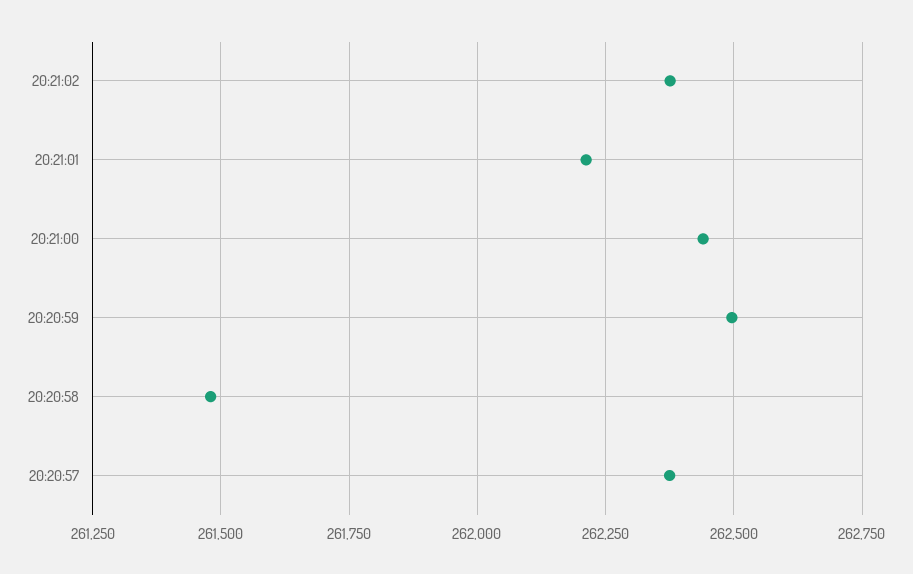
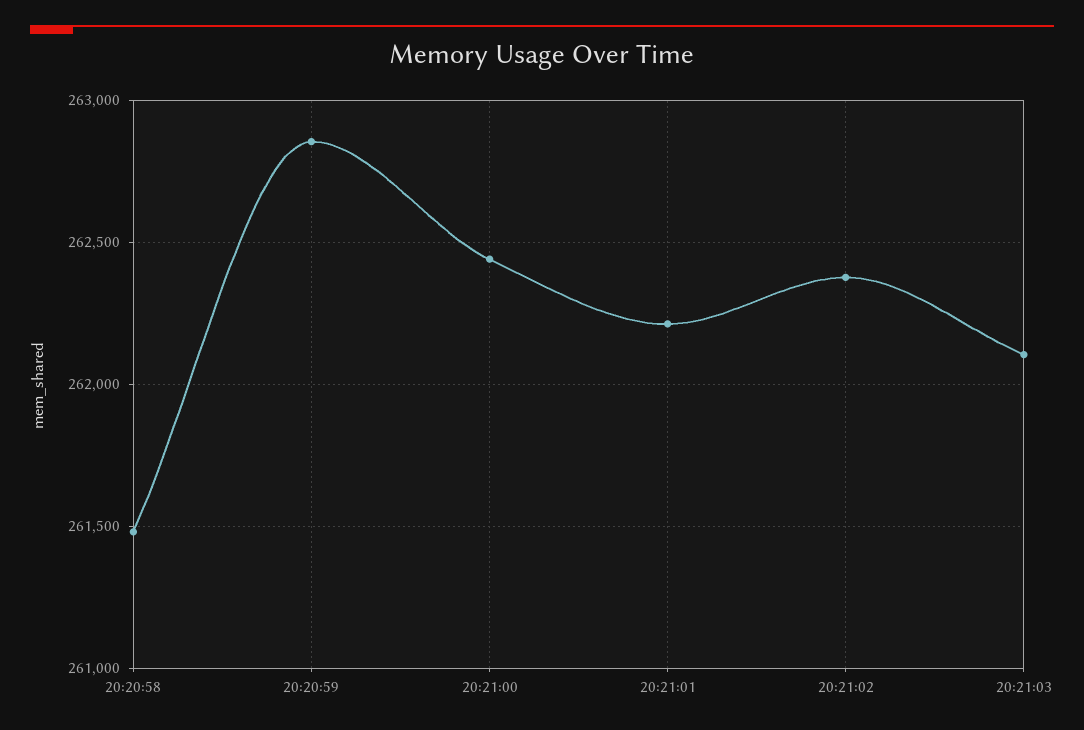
20:20:59: 262500 -> 262850
20:20:57: 262375 -> none
20:21:03: none -> 262100

